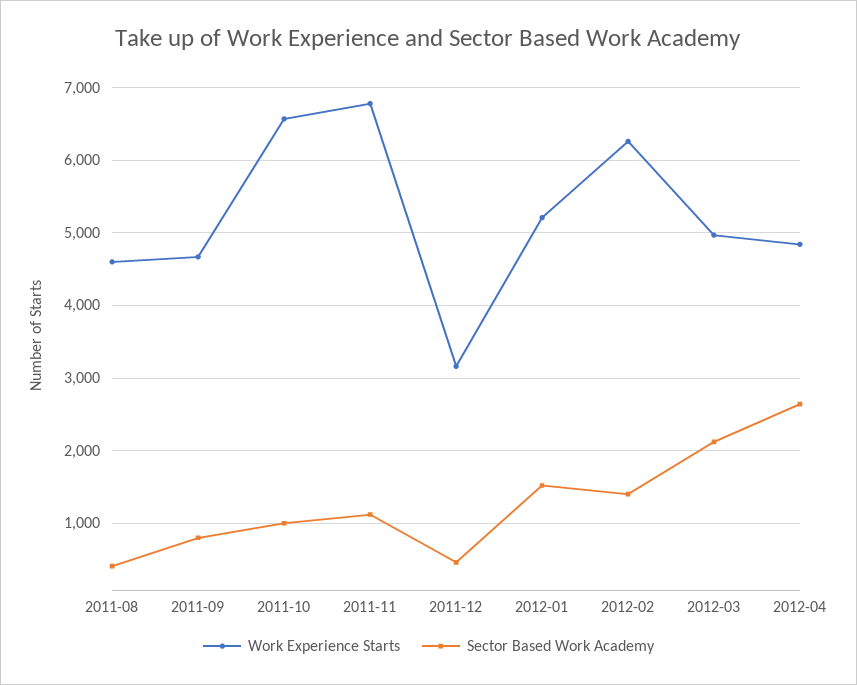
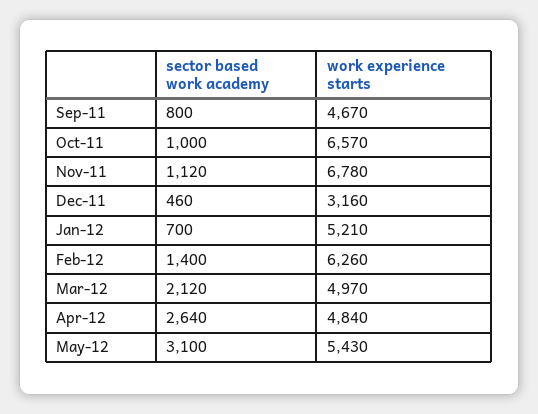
Work Experience Starts, 2011-08: 4600 -> none
Sector Based Work Academy, 2011-08: 400 -> none
Sector Based Work Academy, 2012-01: 1500 -> 700
Sector Based Work Academy, May-12: none -> 3100
Work Experience Starts, May-12: none -> 5430

